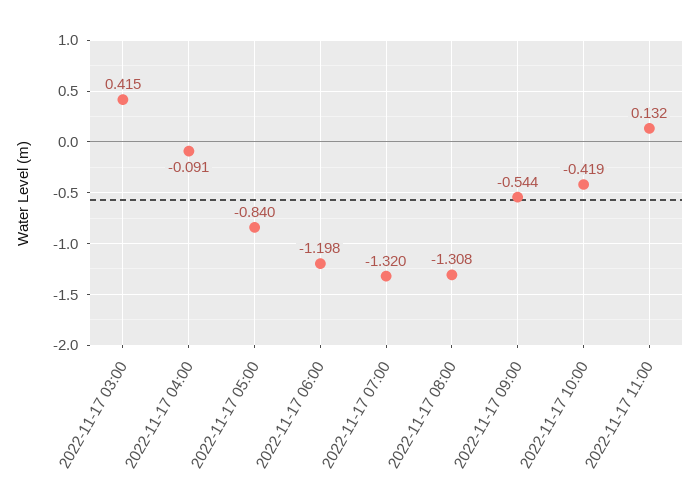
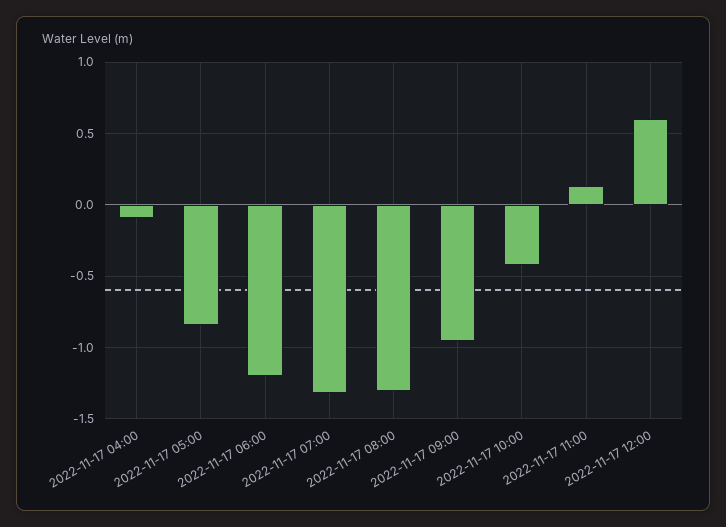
2022-11-17 03:00: 0.415 -> none
2022-11-17 09:00: -0.544 -> -0.95
2022-11-17 12:00: none -> 0.6

